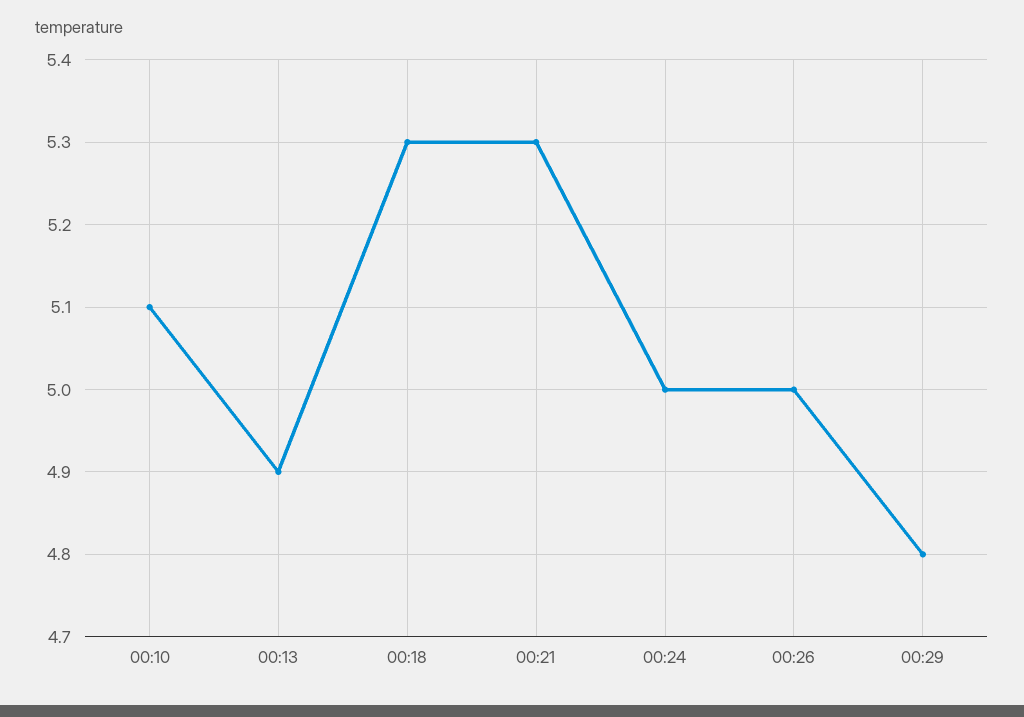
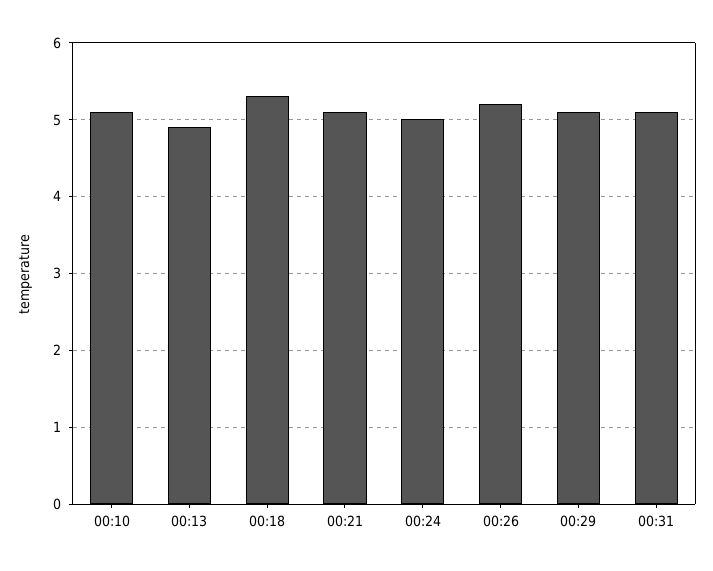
00:21: 5.3 -> 5.1
00:26: 5 -> 5.2
00:29: 4.8 -> 5.1
00:31: none -> 5.1

